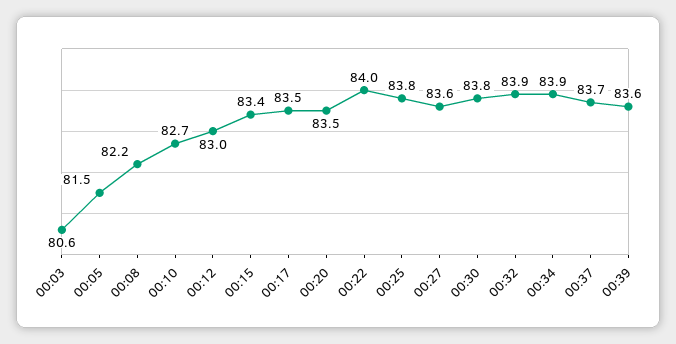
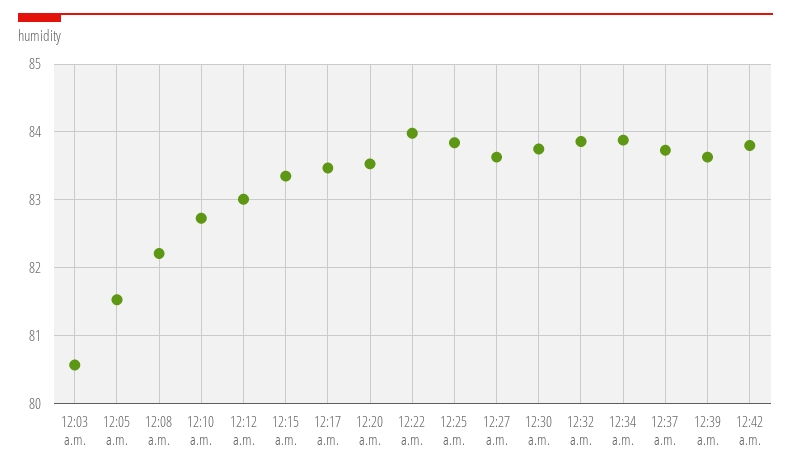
12:42 a.m.: none -> 83.8

